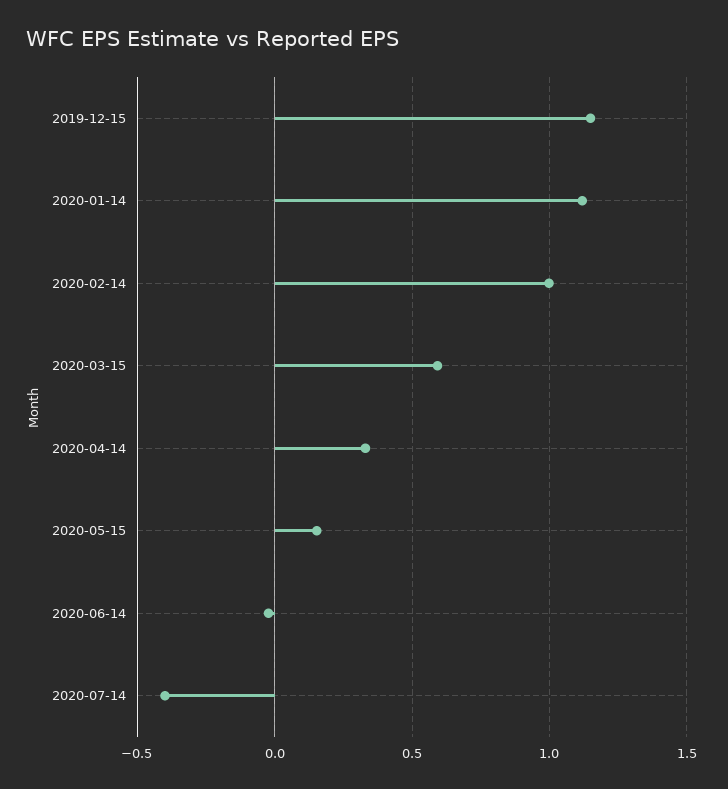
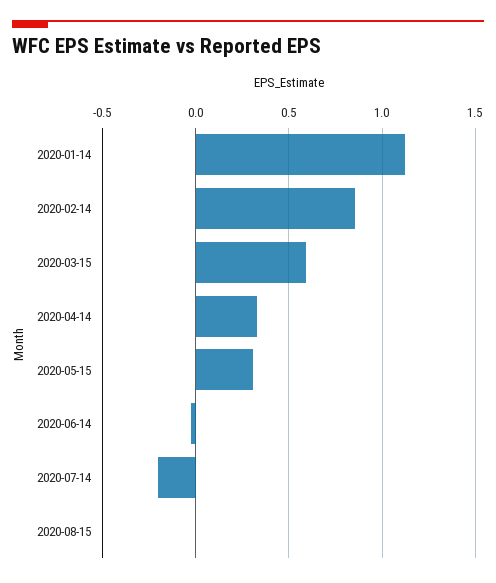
2019-12-15: 1.15 -> none
2020-02-14: 1 -> 0.85
2020-05-15: 0.15 -> 0.3
2020-07-14: -0.4 -> -0.2
2020-08-15: none -> 0

